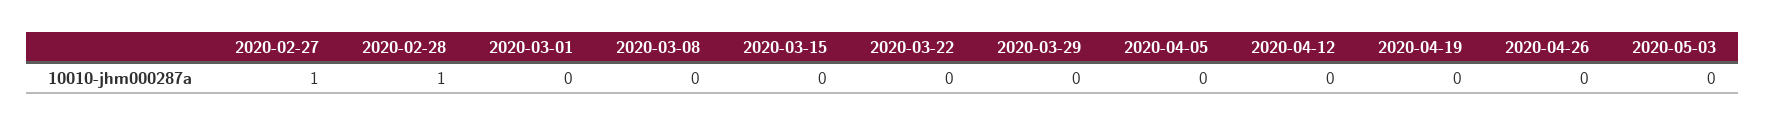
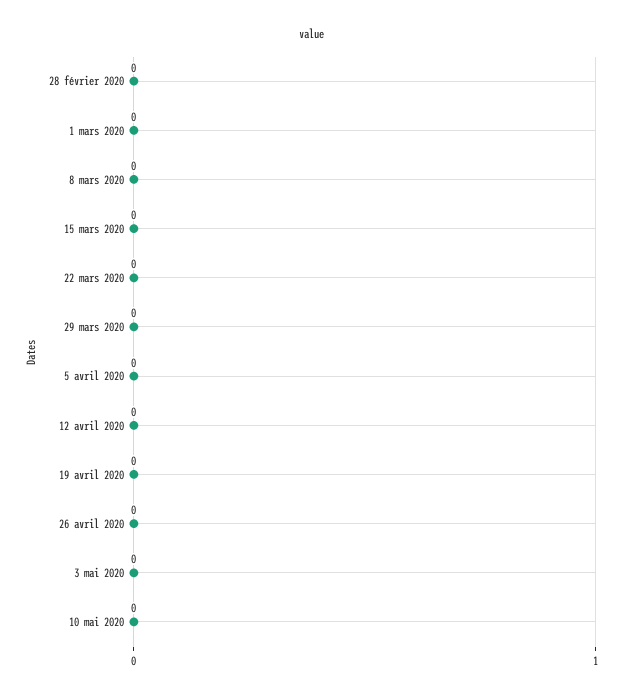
2020-02-27: 1 -> none
2020-02-28: 1 -> 0
10 mai 2020: none -> 0

